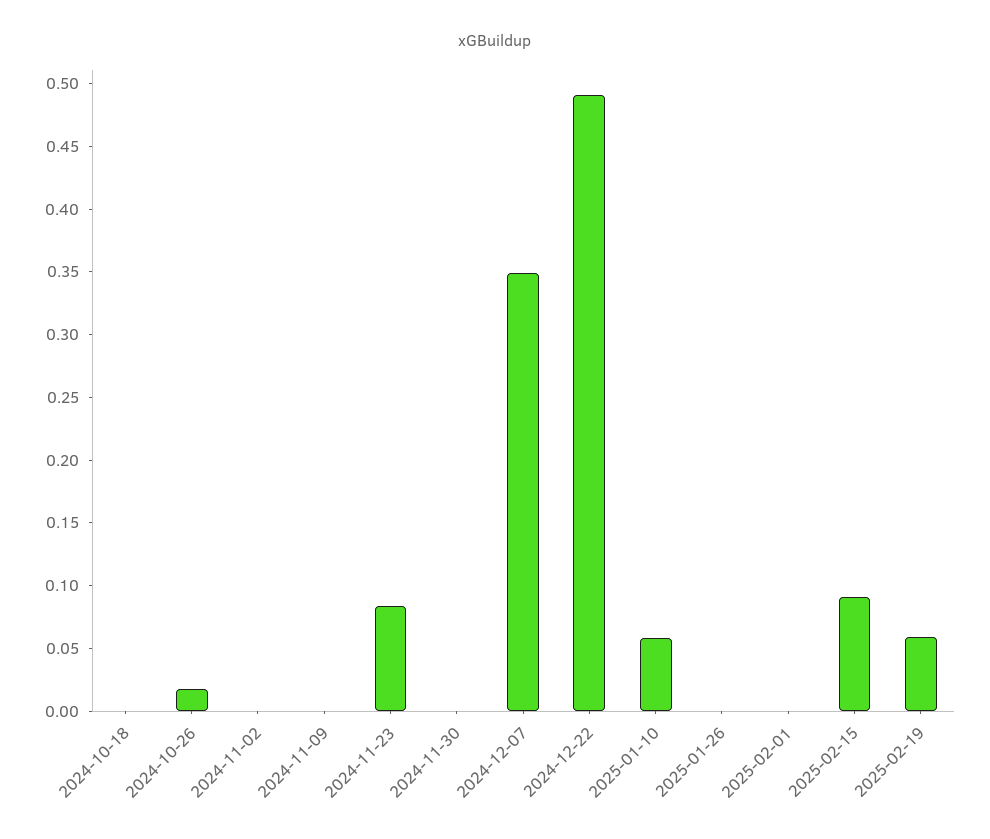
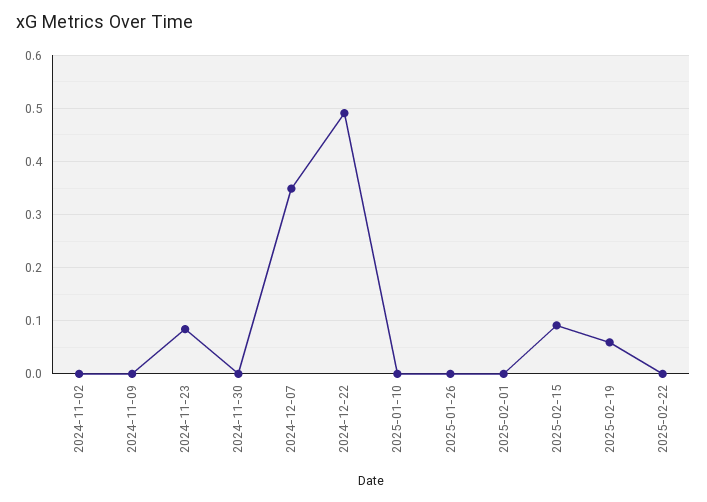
2024-10-18: 0 -> none
2024-10-26: 0.02 -> none
2025-01-10: 0.06 -> 0
2025-02-22: none -> 0

